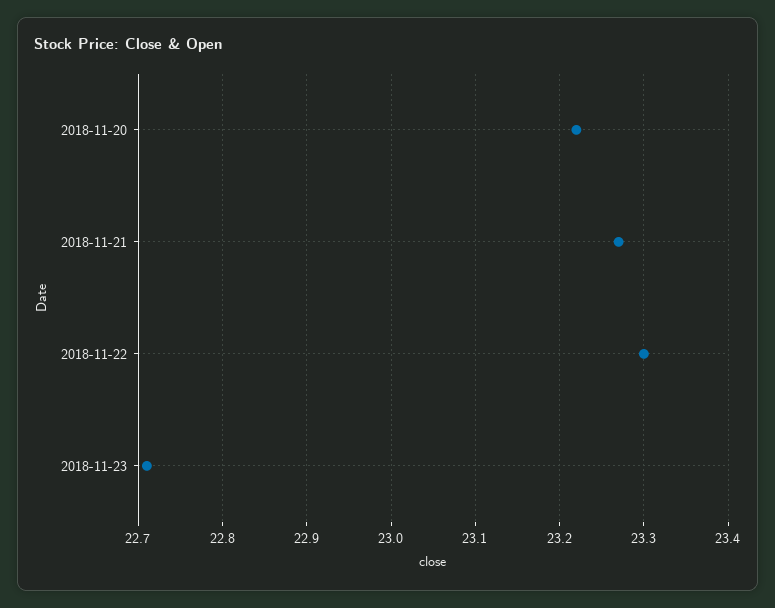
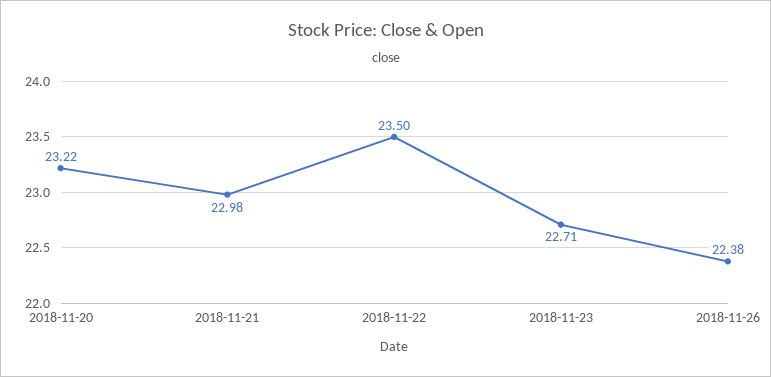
2018-11-21: 23.27 -> 22.98
2018-11-22: 23.3 -> 23.5
2018-11-26: none -> 22.38

